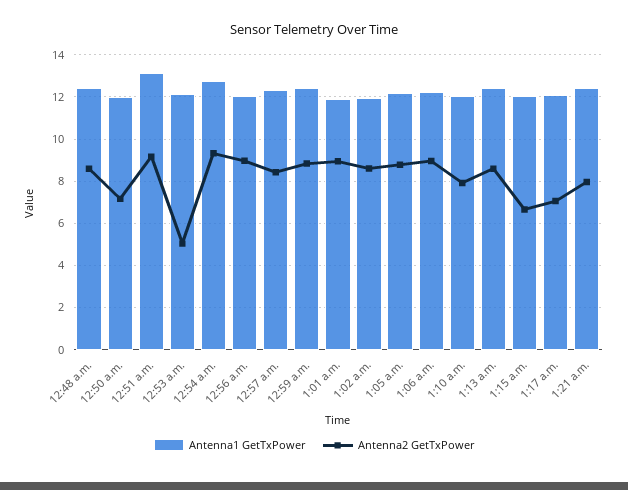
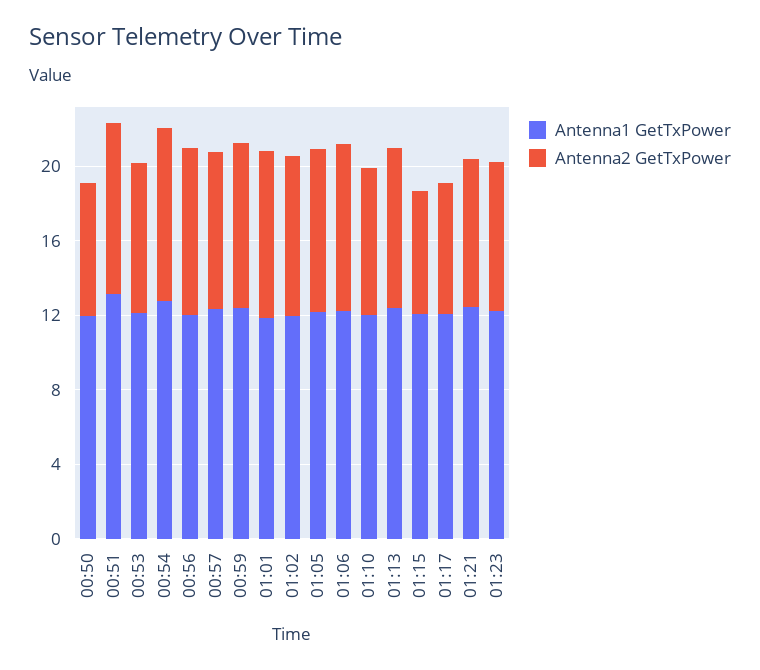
Antenna1 GetTxPower, 12:48 a.m.: 12.5 -> none
Antenna2 GetTxPower, 12:48 a.m.: 8.5 -> none
Antenna2 GetTxPower, 12:53 a.m.: 5 -> 8
Antenna1 GetTxPower, 01:23: none -> 12
Antenna2 GetTxPower, 01:23: none -> 8

